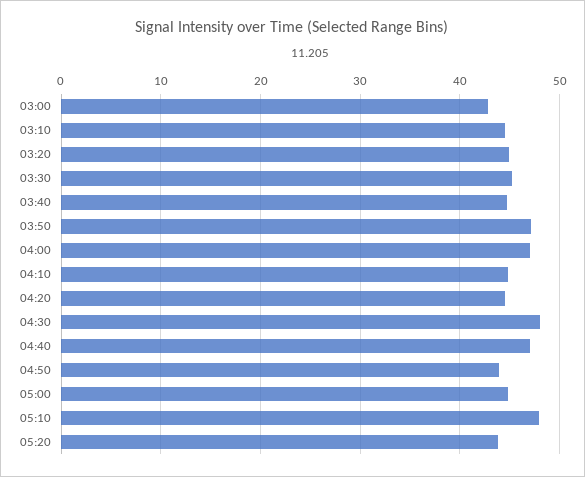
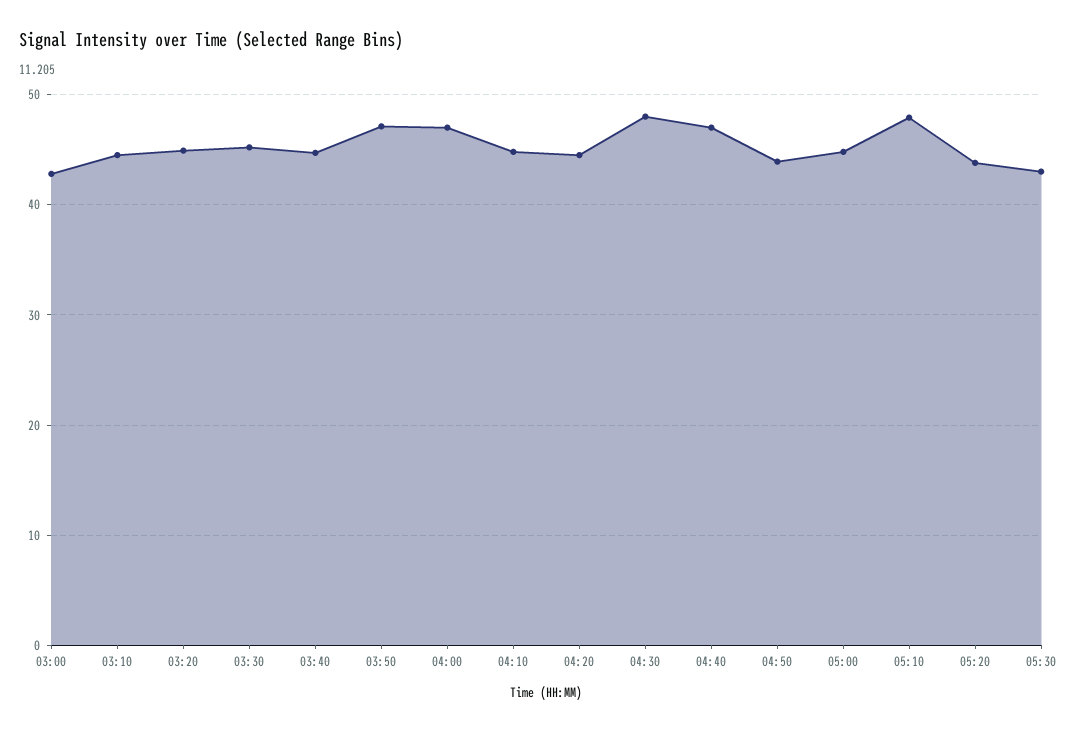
05:30: none -> 43

